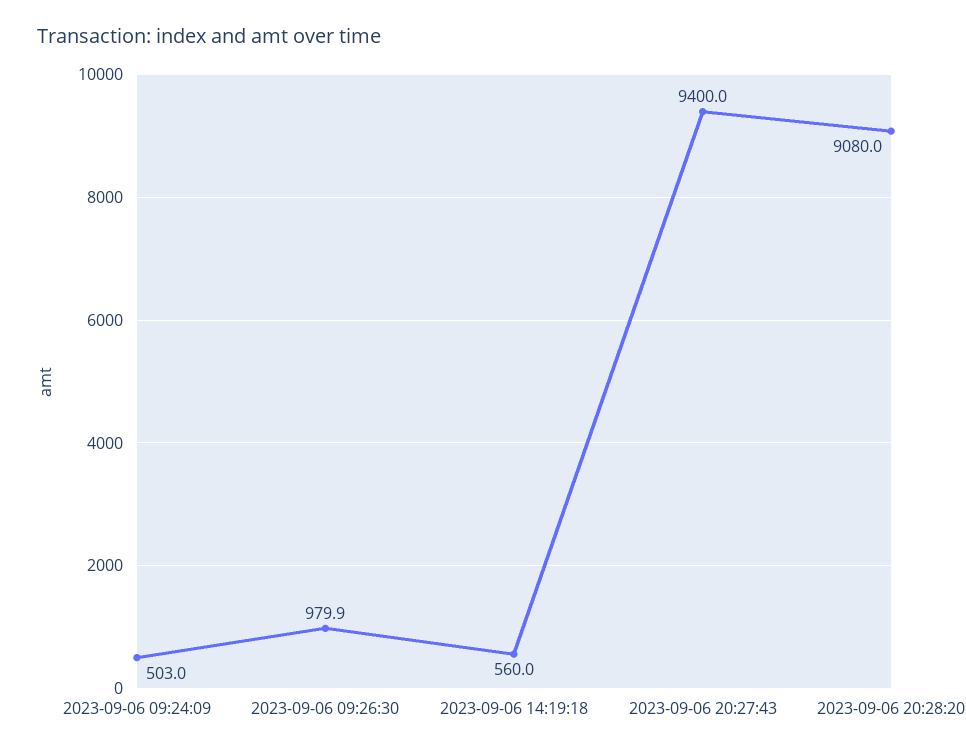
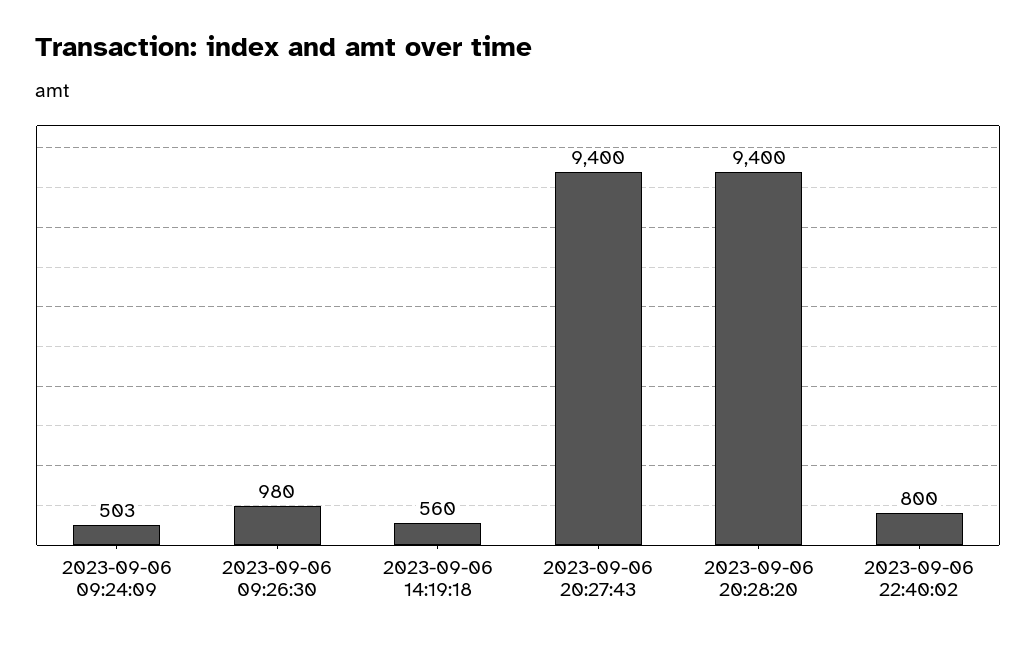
2023-09-06 20:28:20: 9080 -> 9400
2023-09-06 22:40:02: none -> 800

